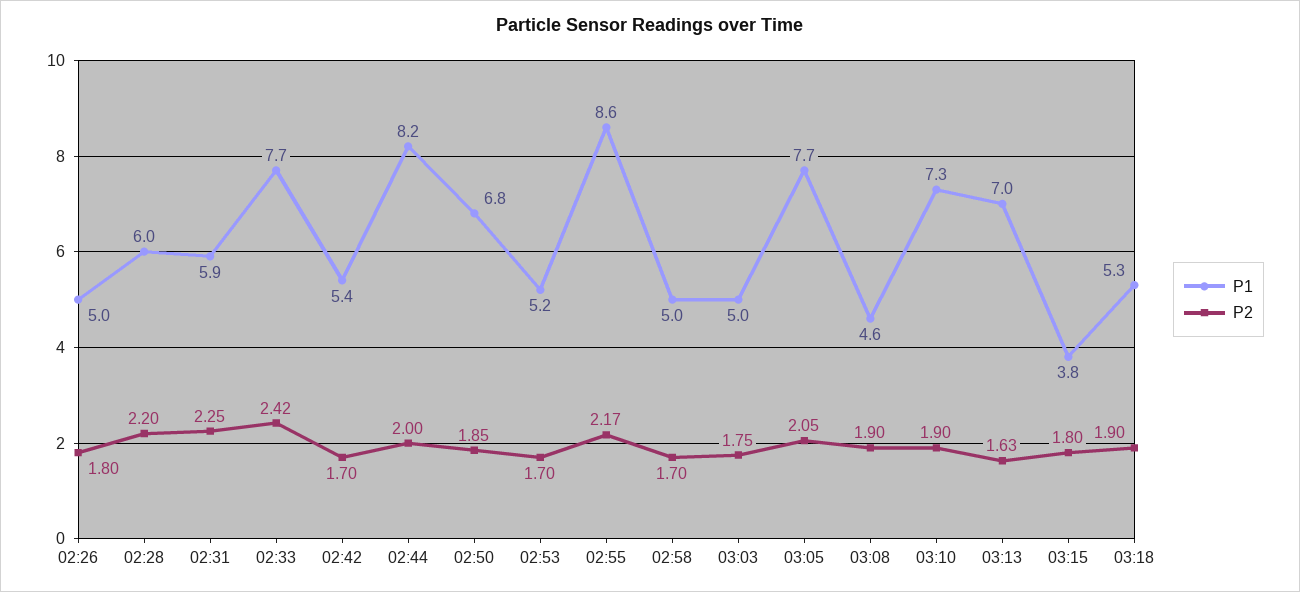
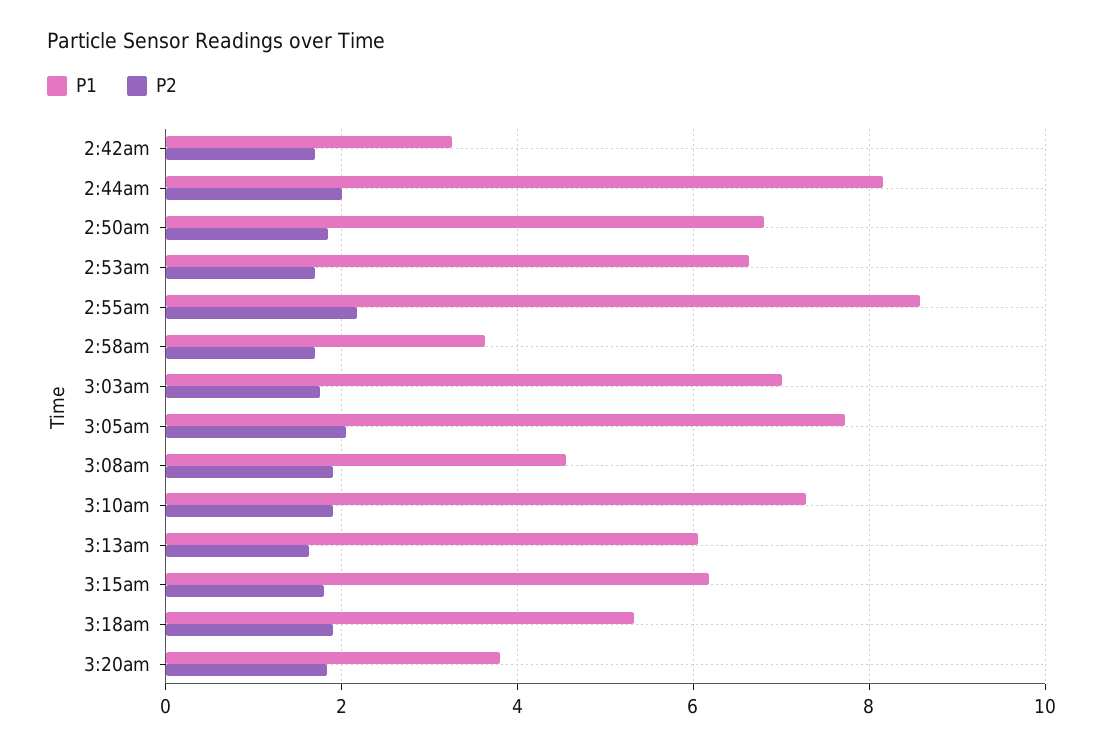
P1, 02:26: 5 -> none
P2, 02:26: 1.8 -> none
P1, 02:28: 6 -> none
P2, 02:28: 2.2 -> none
P1, 02:31: 5.9 -> none
P2, 02:31: 2.25 -> none
P1, 02:33: 7.7 -> none
P2, 02:33: 2.42 -> none
P1, 02:42: 5.4 -> 3.2
P1, 02:53: 5.2 -> 6.6
P1, 02:58: 5 -> 3.6
P1, 03:03: 5 -> 7
P1, 03:13: 7 -> 6
P1, 03:15: 3.8 -> 6.2
P1, 3:20am: none -> 3.8
P2, 3:20am: none -> 1.8

